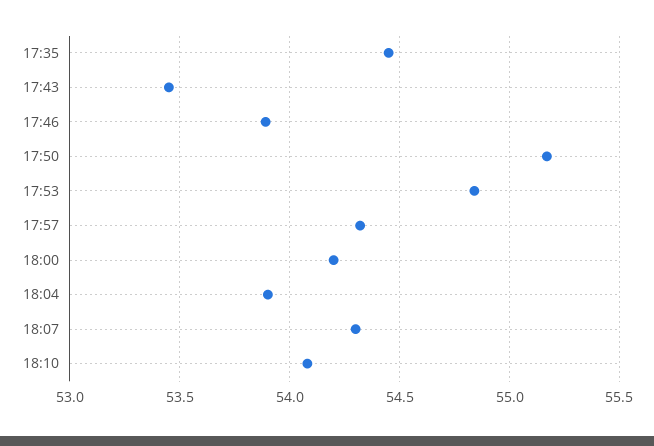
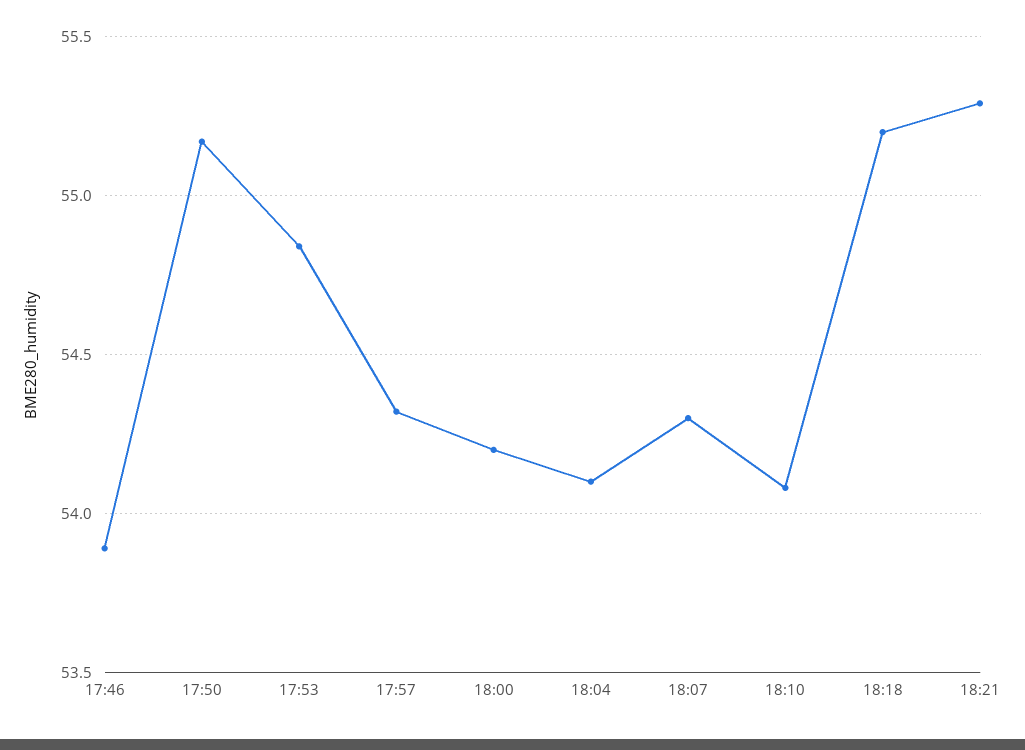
17:35: 54.45 -> none
17:43: 53.45 -> none
18:04: 53.9 -> 54.1
18:18: none -> 55.2
18:21: none -> 55.3

